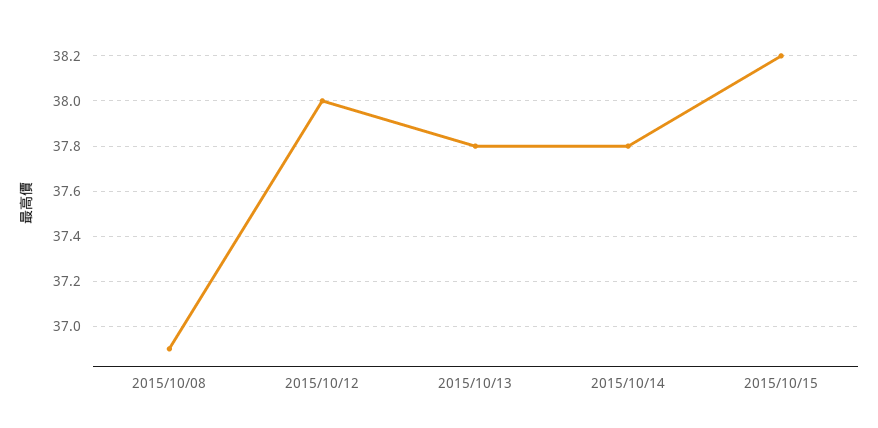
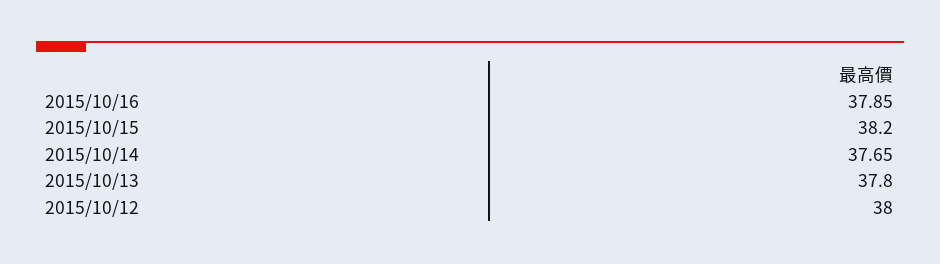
2015/10/08: 36.9 -> none
2015/10/14: 37.8 -> 37.65
2015/10/16: none -> 37.85

